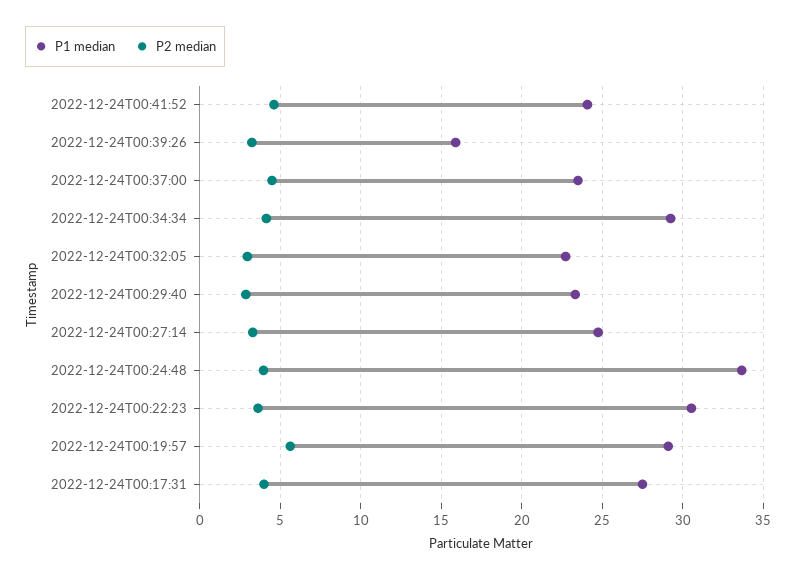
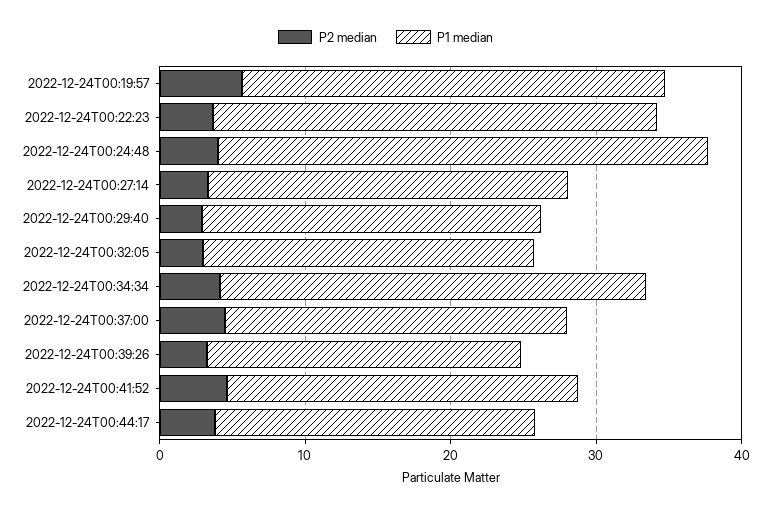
P1 median, 2022-12-24T00:39:26: 16 -> 22
P1 median, 2022-12-24T00:17:31: 27.5 -> none
P2 median, 2022-12-24T00:17:31: 4 -> none
P2 median, 2022-12-24T00:44:17: none -> 4
P1 median, 2022-12-24T00:44:17: none -> 22

